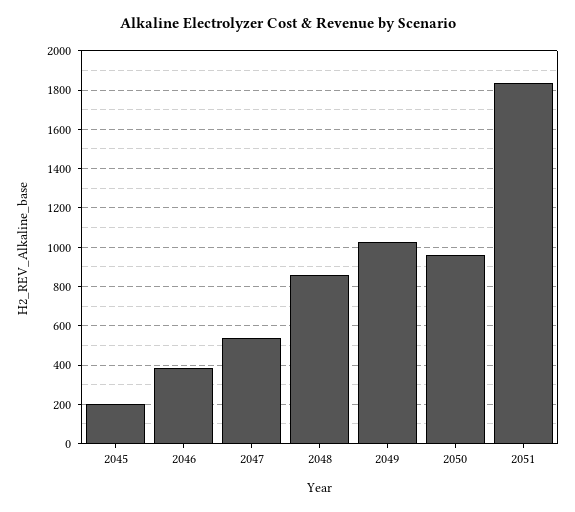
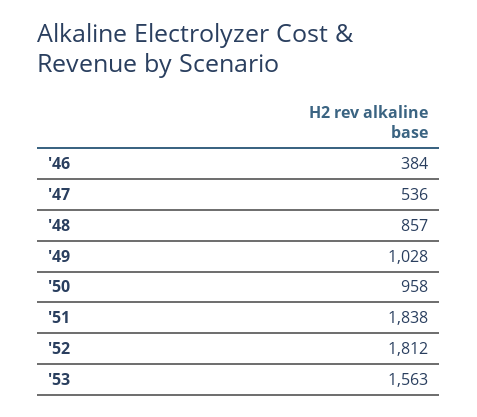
2045: 200 -> none
'52: none -> 1812
'53: none -> 1563

